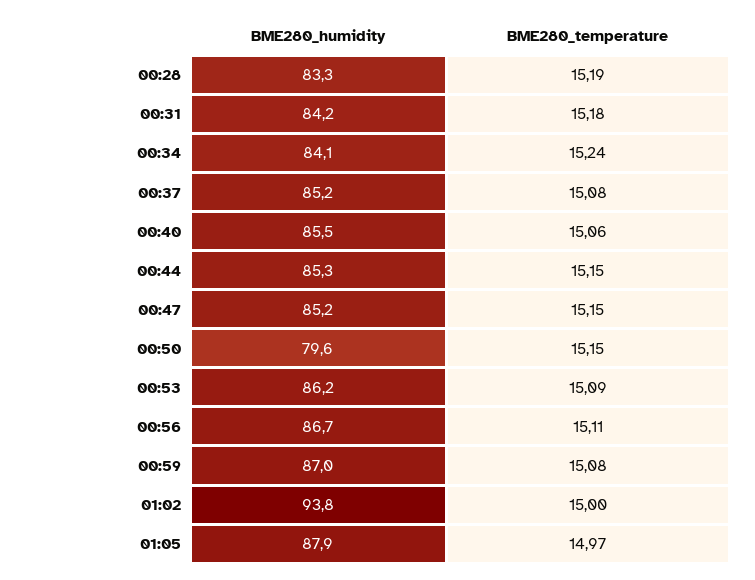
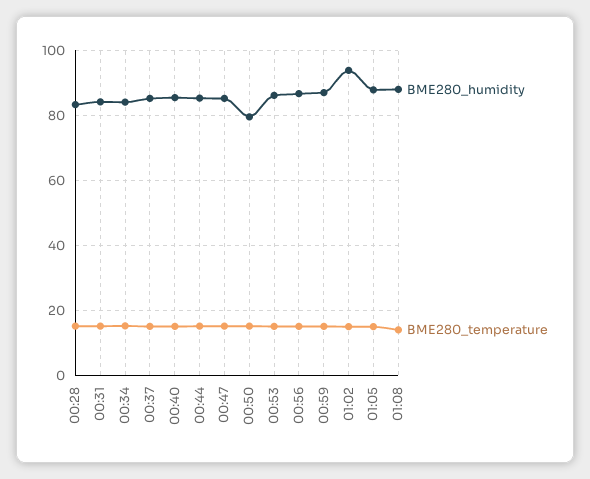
BME280_humidity, 01:08: none -> 88
BME280_temperature, 01:08: none -> 14

